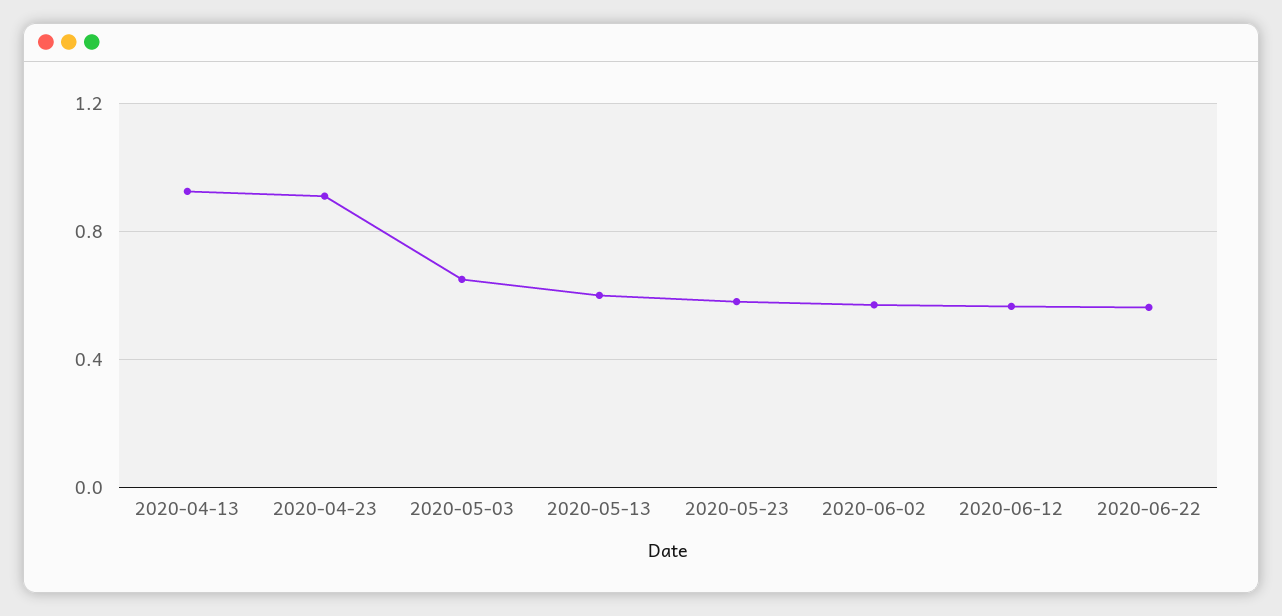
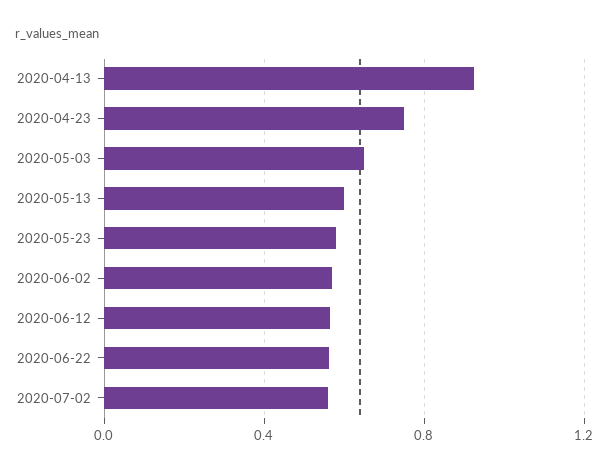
2020-04-23: 0.9 -> 0.75
2020-07-02: none -> 0.55

